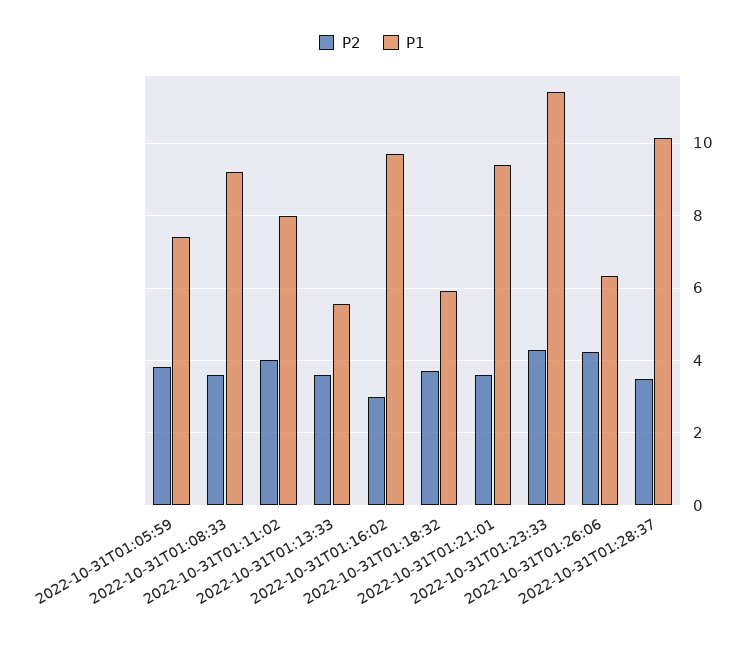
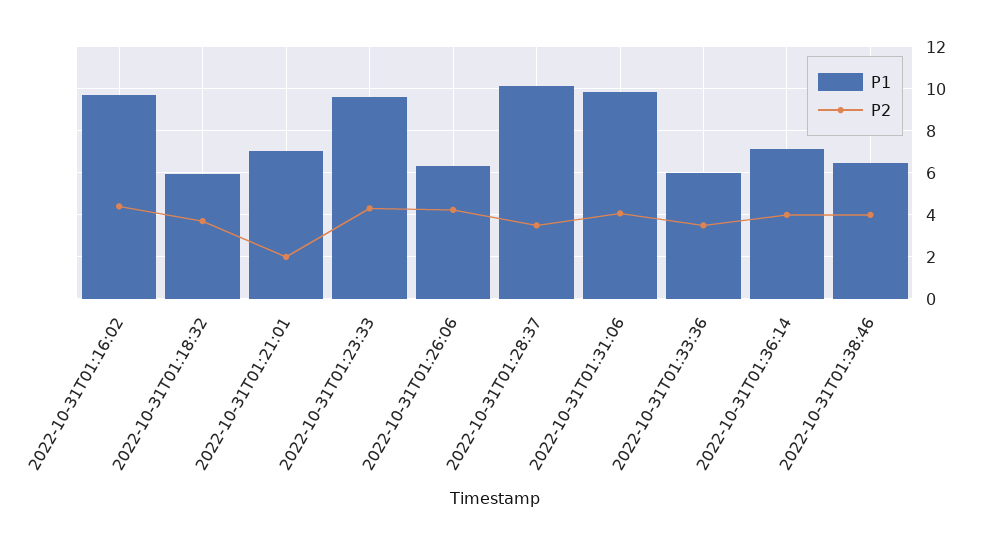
P2, 2022-10-31T01:05:59: 3.8 -> none
P1, 2022-10-31T01:05:59: 7.4 -> none
P2, 2022-10-31T01:08:33: 3.6 -> none
P1, 2022-10-31T01:08:33: 9.2 -> none
P2, 2022-10-31T01:11:02: 4 -> none
P1, 2022-10-31T01:11:02: 8 -> none
P2, 2022-10-31T01:13:33: 3.6 -> none
P1, 2022-10-31T01:13:33: 5.6 -> none
P2, 2022-10-31T01:16:02: 3 -> 4.5
P2, 2022-10-31T01:21:01: 3.6 -> 2
P1, 2022-10-31T01:21:01: 9.4 -> 7
P1, 2022-10-31T01:23:33: 11.4 -> 9.5
P1, 2022-10-31T01:31:06: none -> 10
P2, 2022-10-31T01:31:06: none -> 4
P1, 2022-10-31T01:33:36: none -> 6
P2, 2022-10-31T01:33:36: none -> 3.5
P1, 2022-10-31T01:36:14: none -> 7
P2, 2022-10-31T01:36:14: none -> 4
P1, 2022-10-31T01:38:46: none -> 6.5
P2, 2022-10-31T01:38:46: none -> 4

